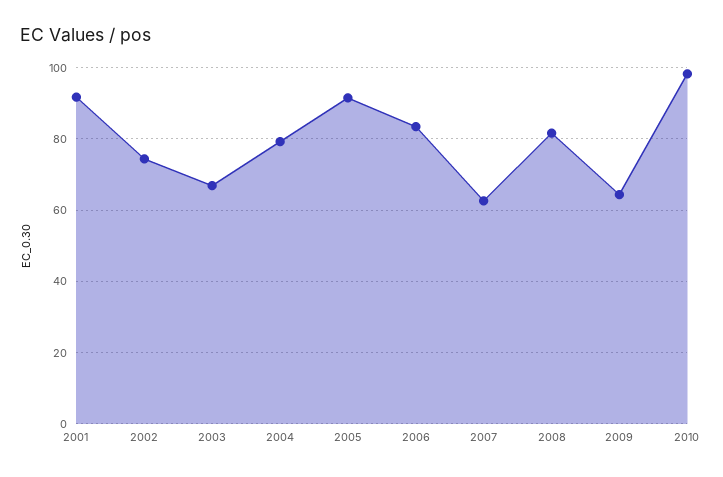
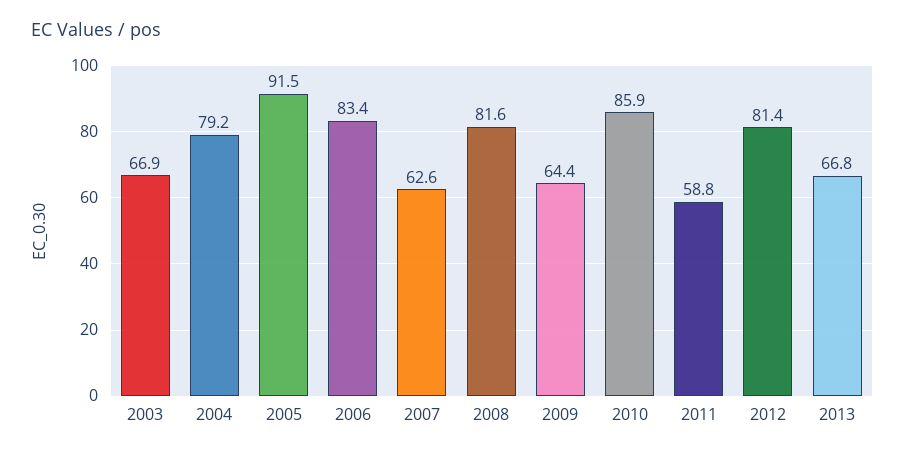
2001: 92 -> none
2002: 74 -> none
2010: 98 -> 85.9
2011: none -> 58.8
2012: none -> 81.4
2013: none -> 66.8

